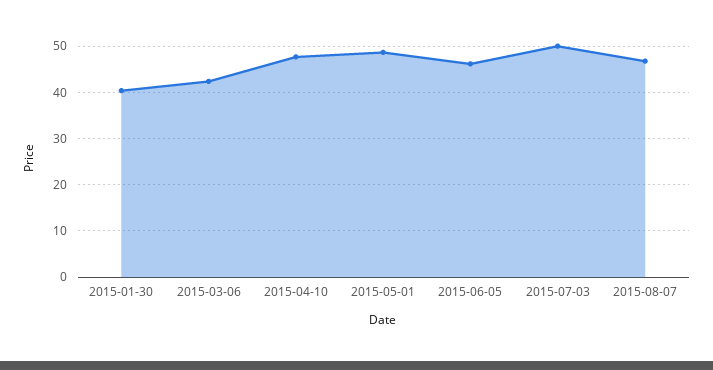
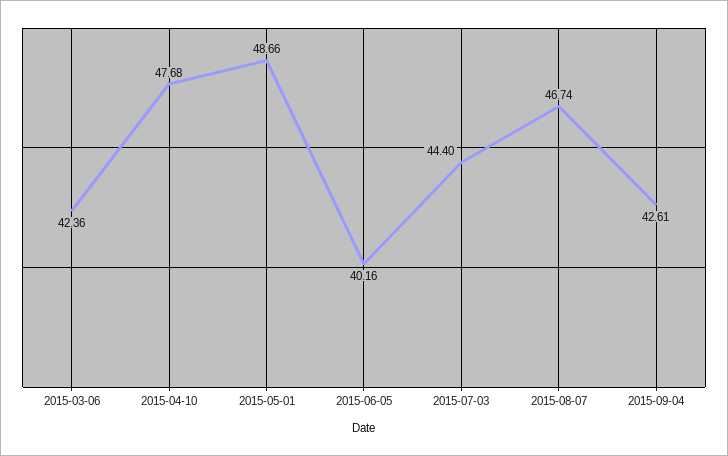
2015-01-30: 40 -> none
2015-06-05: 46 -> 40.16
2015-07-03: 50 -> 44.4
2015-09-04: none -> 42.61

